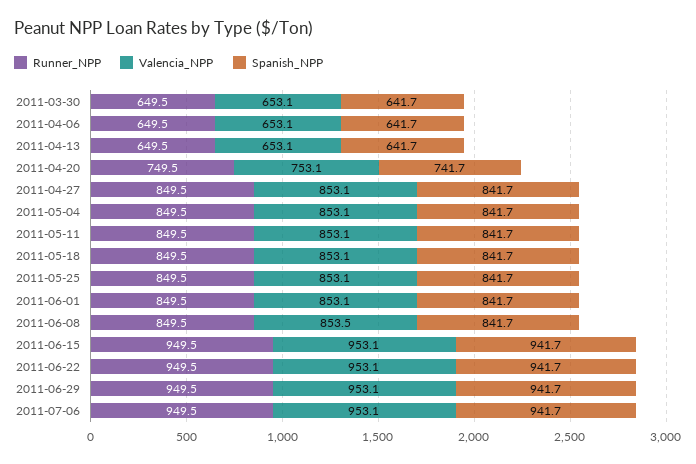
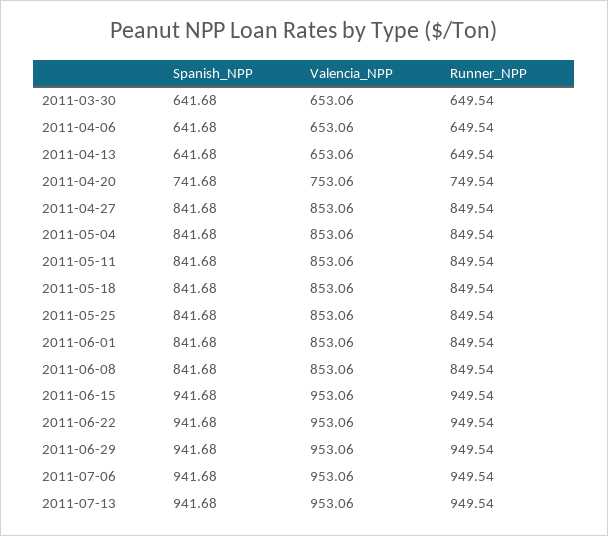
Valencia_NPP, 2011-06-08: 853.5 -> 853.06
Spanish_NPP, 2011-07-13: none -> 941.68
Valencia_NPP, 2011-07-13: none -> 953.06
Runner_NPP, 2011-07-13: none -> 949.54

